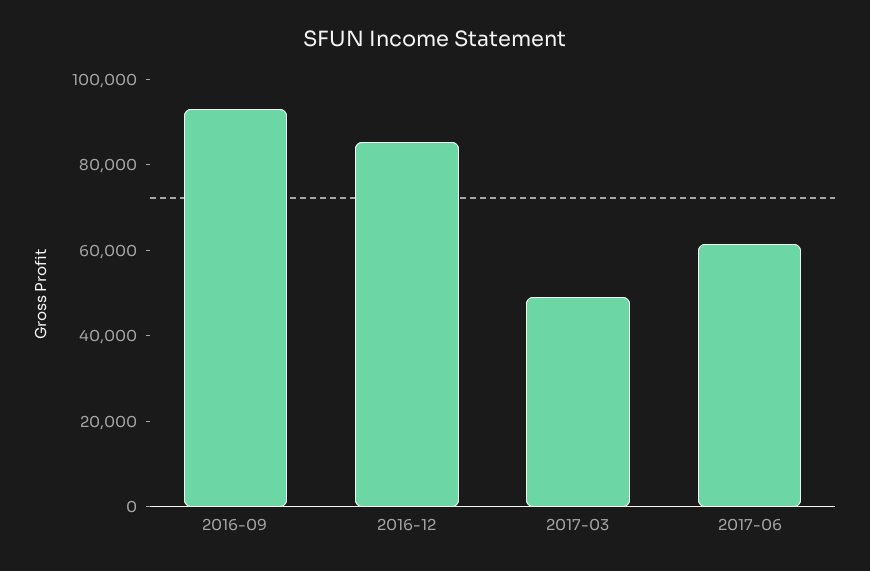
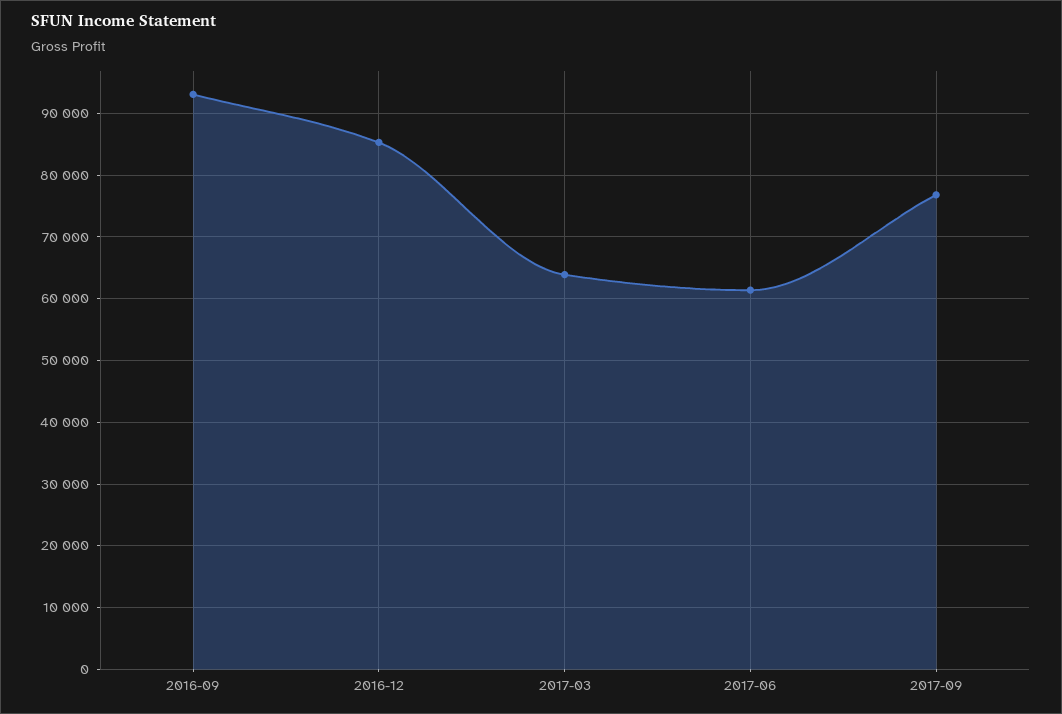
2017-03: 50000 -> 64000
2017-09: none -> 77000

